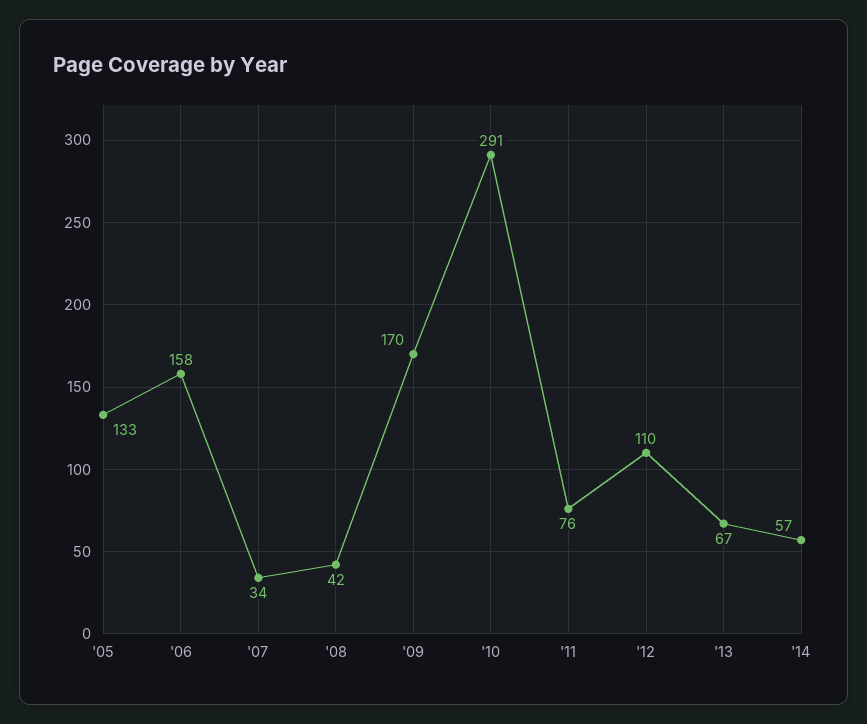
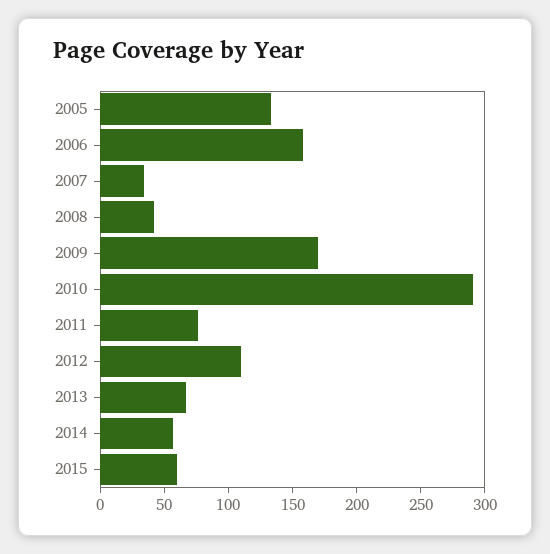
2015: none -> 60

